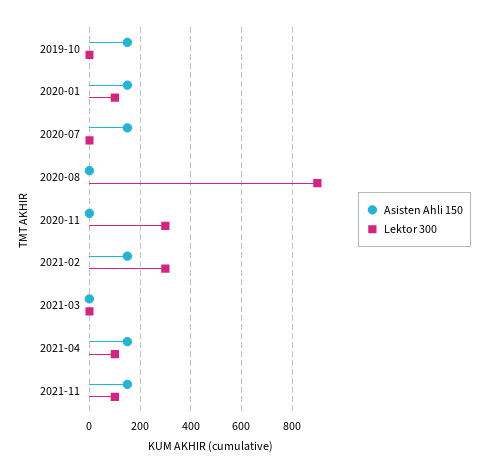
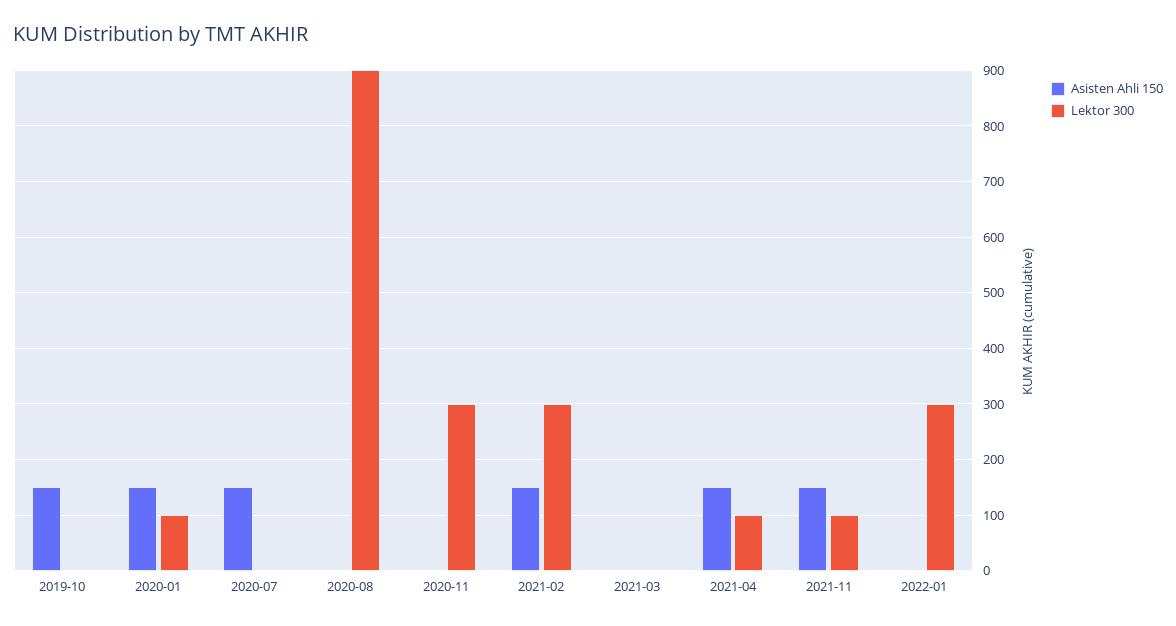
Asisten Ahli 150, 2022-01: none -> 0
Lektor 300, 2022-01: none -> 300

